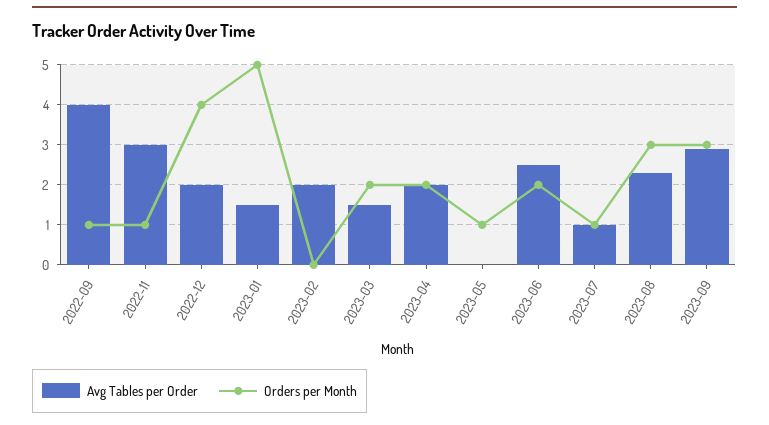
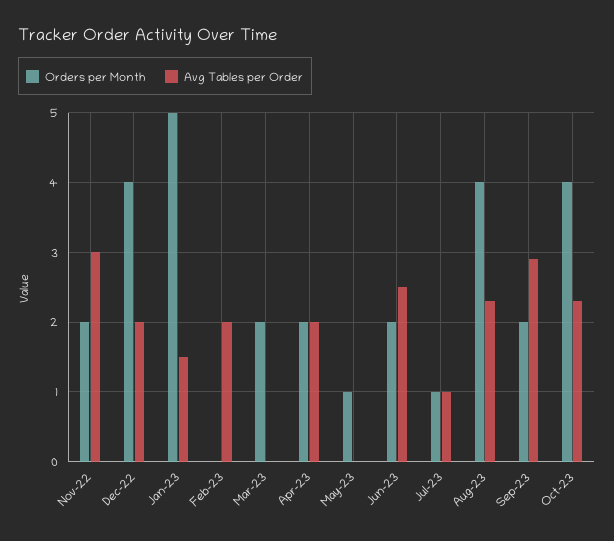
Avg Tables per Order, 2022-09: 4 -> none
Orders per Month, 2022-09: 1 -> none
Orders per Month, 2022-11: 1 -> 2
Avg Tables per Order, 2023-03: 1.5 -> 0
Orders per Month, 2023-08: 3 -> 4
Orders per Month, 2023-09: 3 -> 2
Orders per Month, Oct-23: none -> 4
Avg Tables per Order, Oct-23: none -> 2.3

